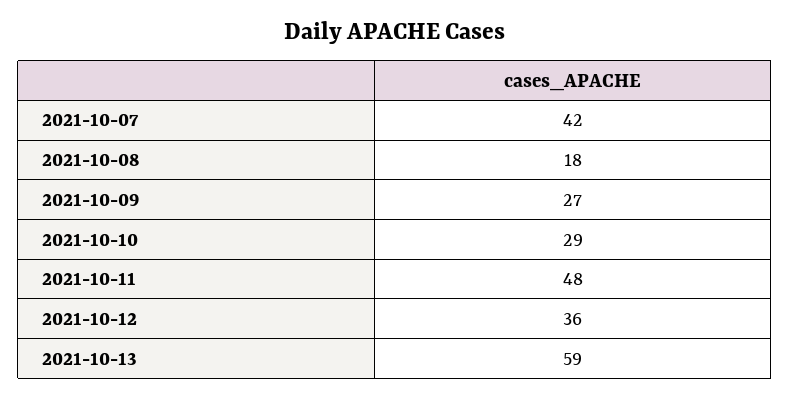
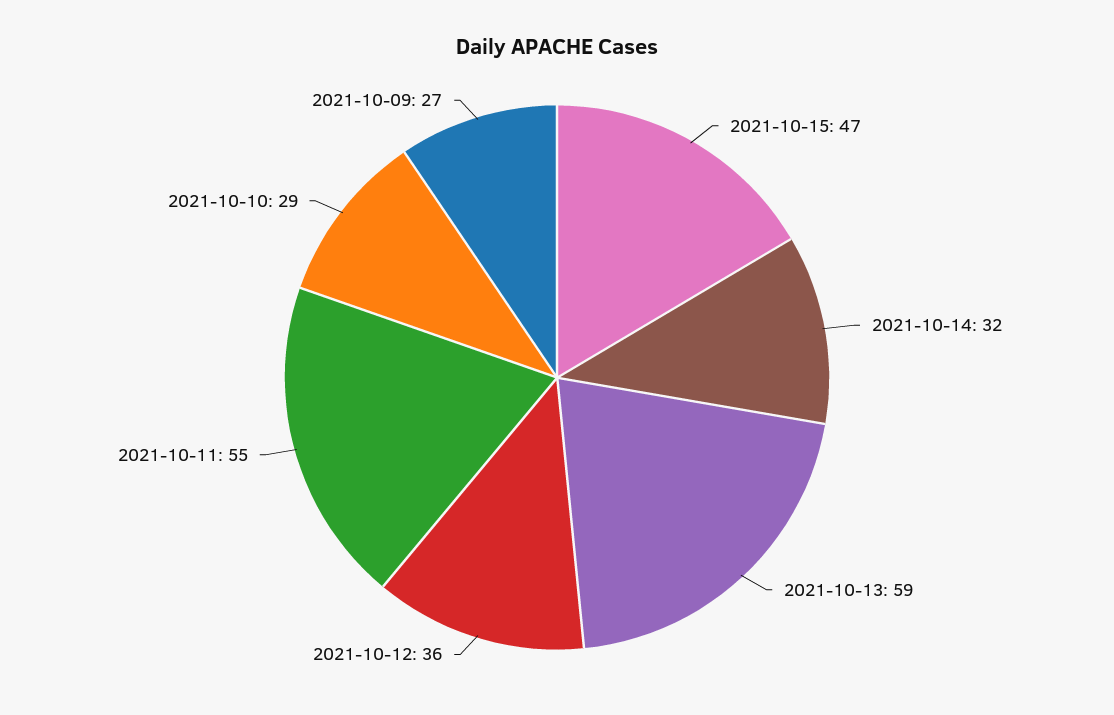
2021-10-07: 42 -> none
2021-10-08: 18 -> none
2021-10-11: 48 -> 55
2021-10-15: none -> 47
2021-10-14: none -> 32

